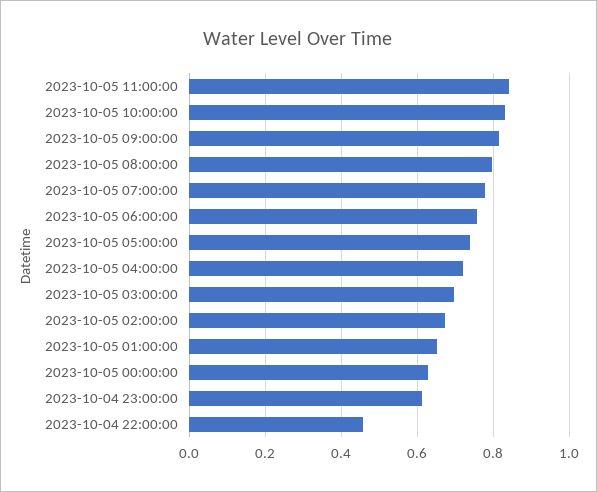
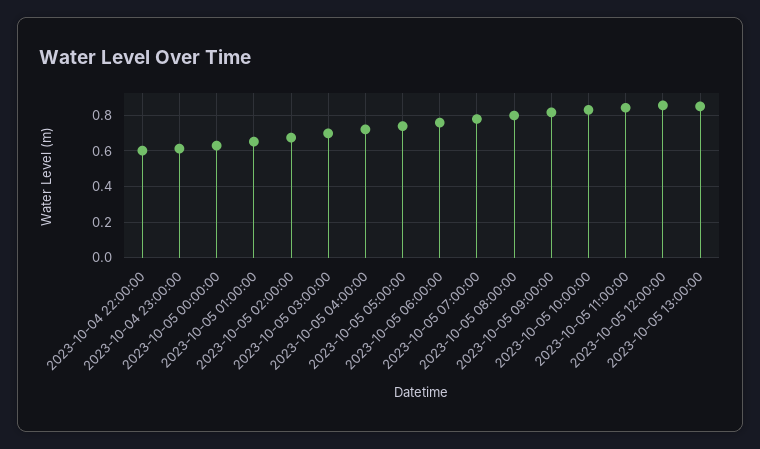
2023-10-04 22:00:00: 0.46 -> 0.6
2023-10-05 12:00:00: none -> 0.85
2023-10-05 13:00:00: none -> 0.85

